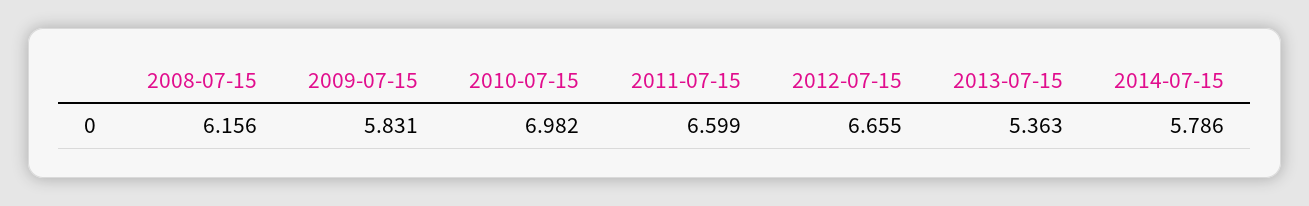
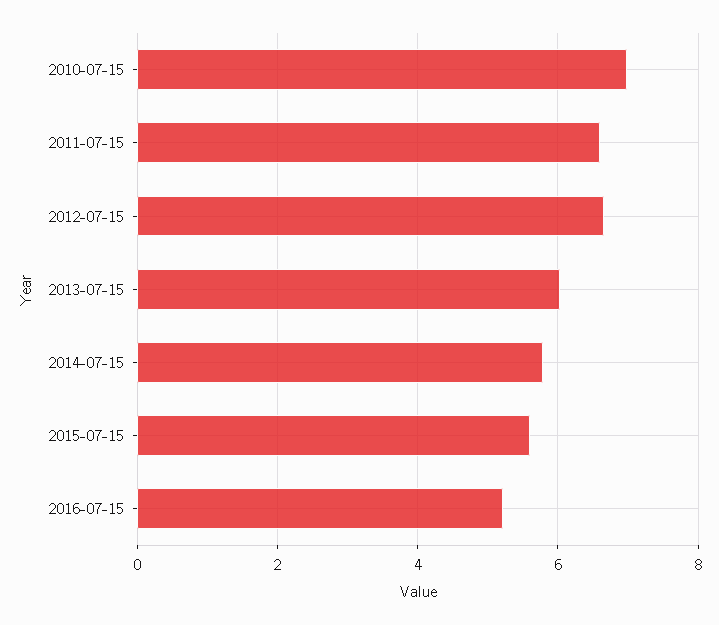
2008-07-15: 6.156 -> none
2009-07-15: 5.831 -> none
2013-07-15: 5.363 -> 6
2015-07-15: none -> 5.6
2016-07-15: none -> 5.2

